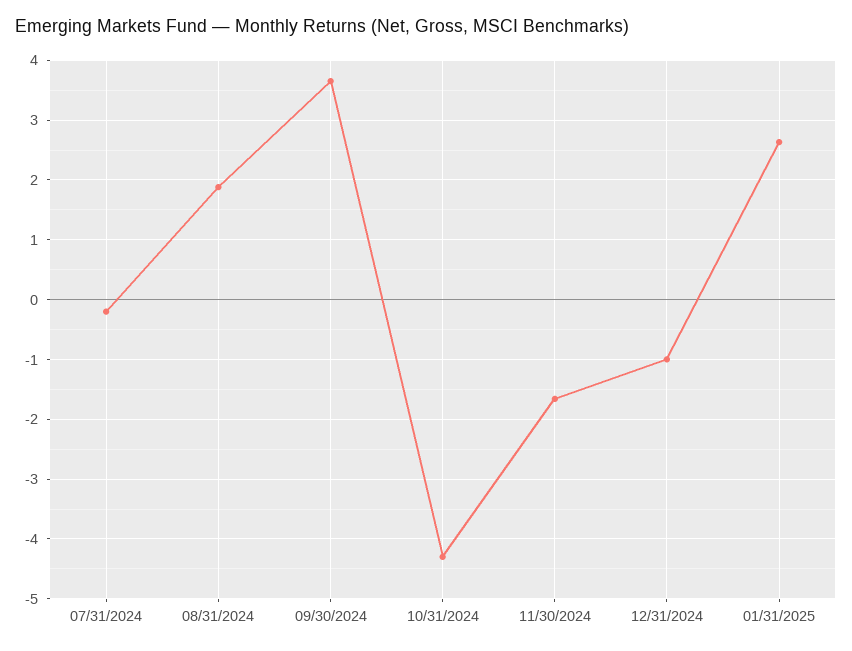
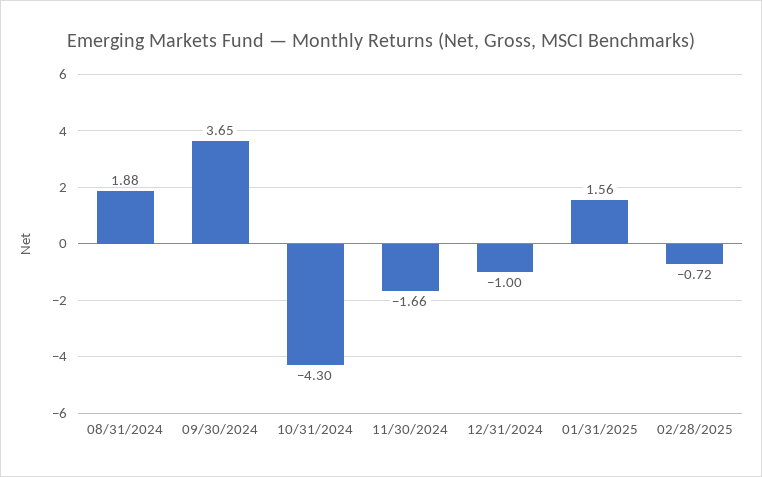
07/31/2024: -0.2 -> none
01/31/2025: 2.6 -> 1.56
02/28/2025: none -> -0.72

